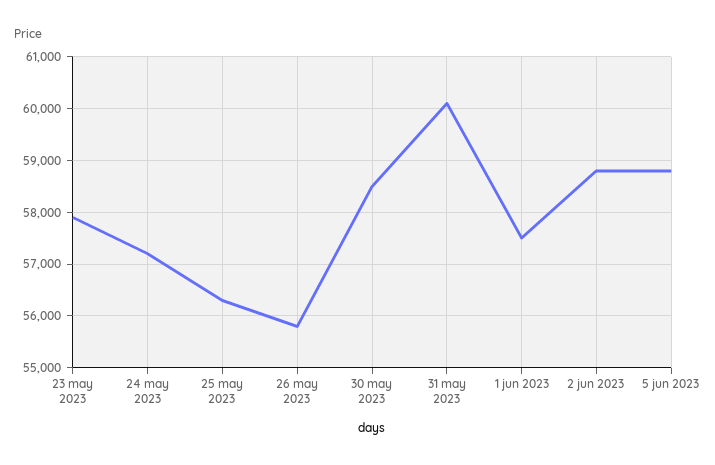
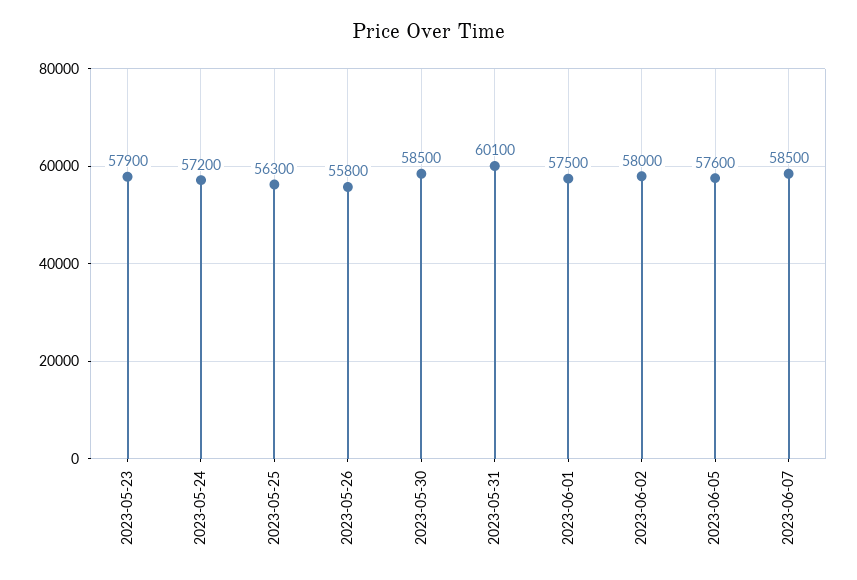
2 jun 2023: 58800 -> 58000
5 jun 2023: 58800 -> 57600
2023-06-07: none -> 58500

